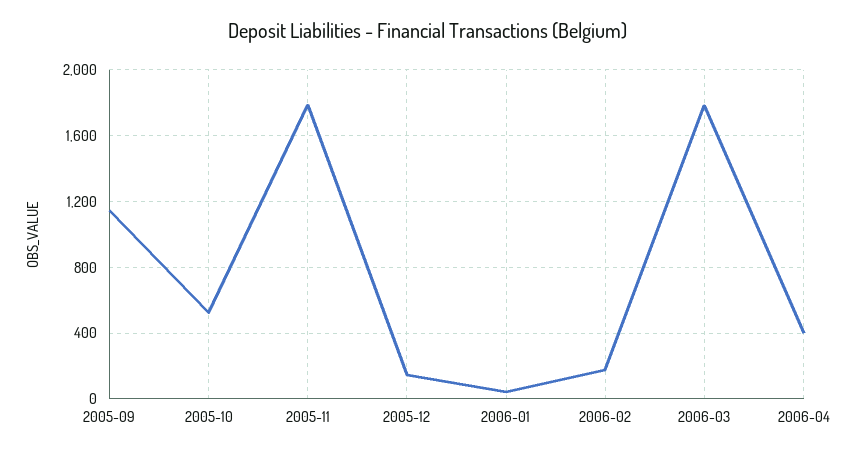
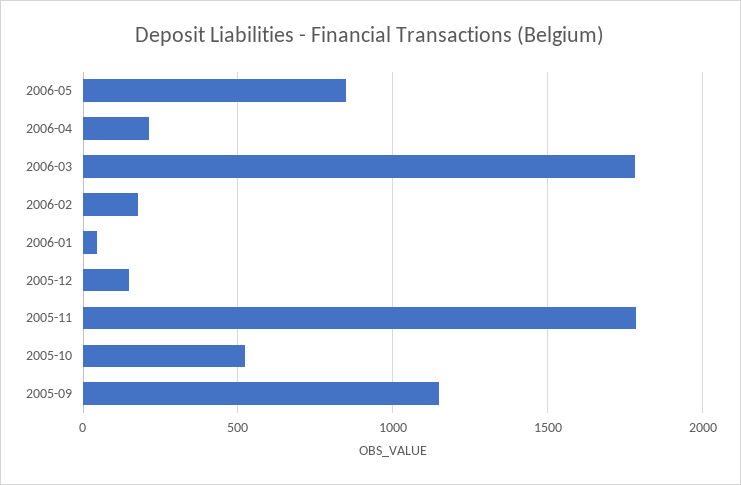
2006-04: 400 -> 200
2006-05: none -> 850

